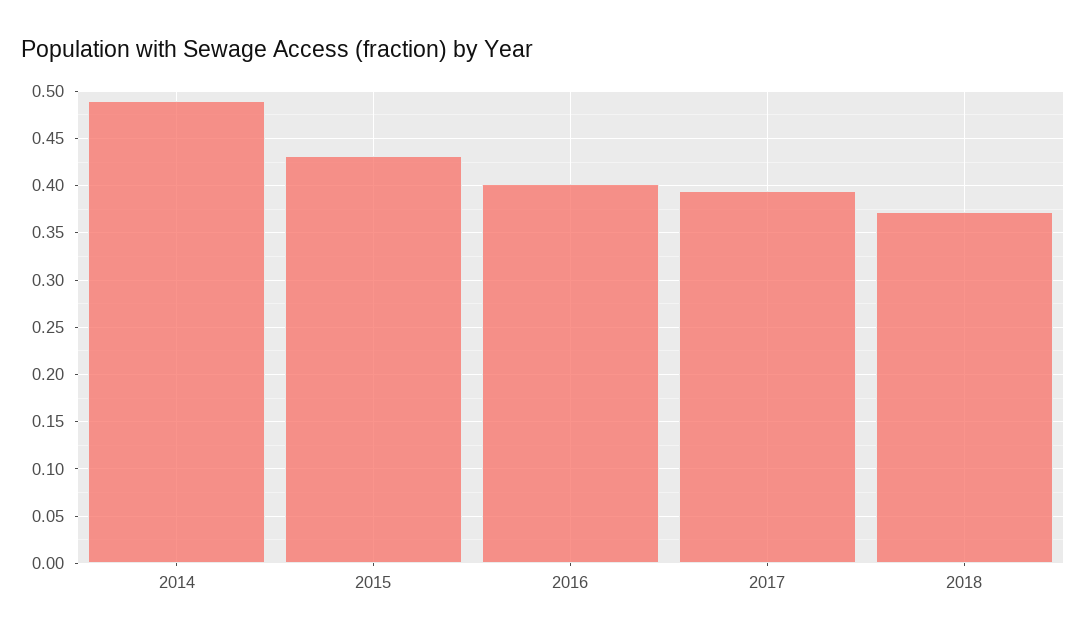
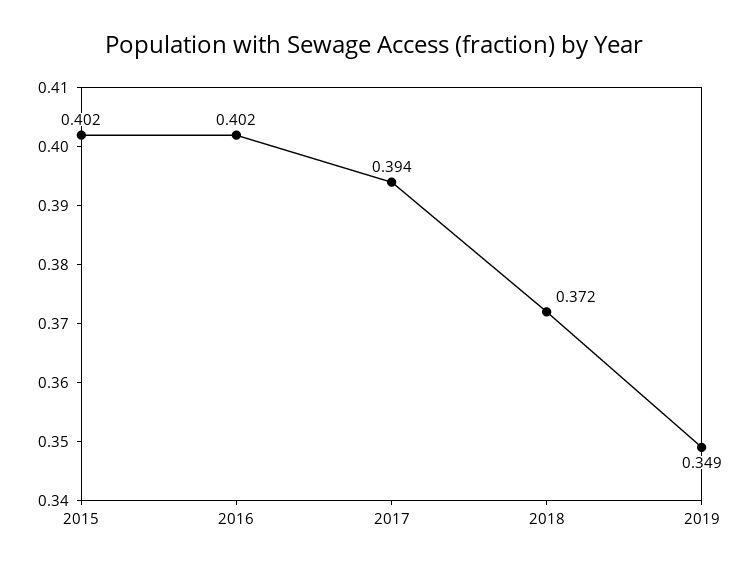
2014: 0.49 -> none
2015: 0.43 -> 0.402
2019: none -> 0.349

